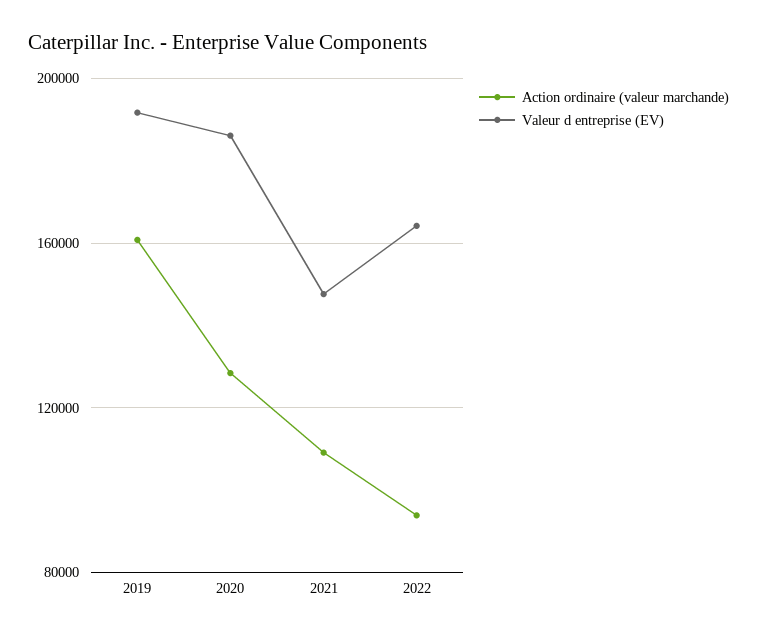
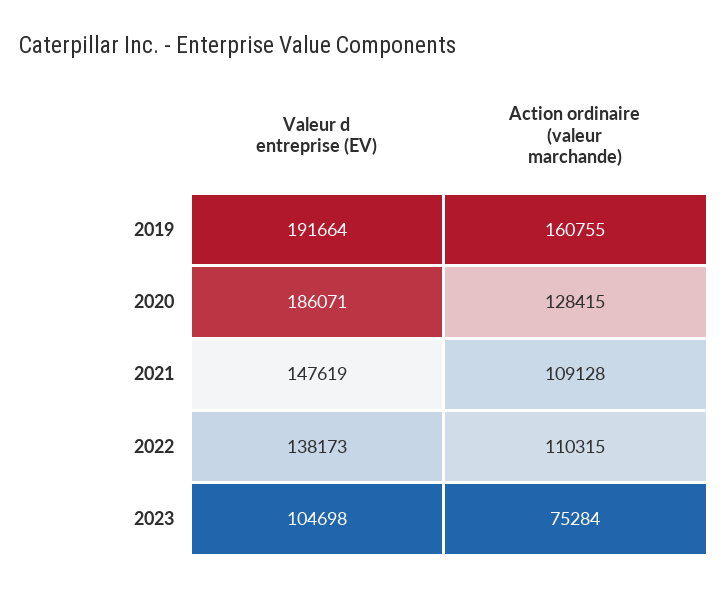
Action ordinaire (valeur marchande), 2022: 95000 -> 110315
Valeur d entreprise (EV), 2022: 165000 -> 138173
Valeur d entreprise (EV), 2023: none -> 104698
Action ordinaire (valeur marchande), 2023: none -> 75284

